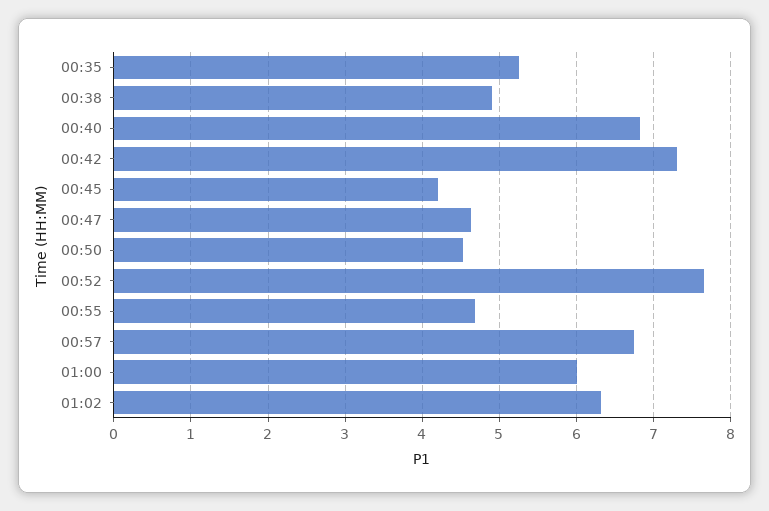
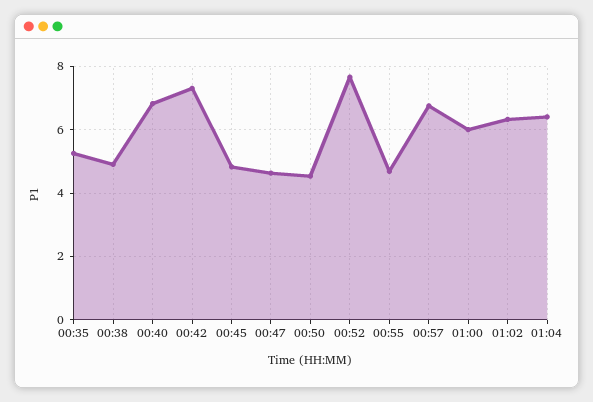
00:45: 4.2 -> 4.8
01:04: none -> 6.4

